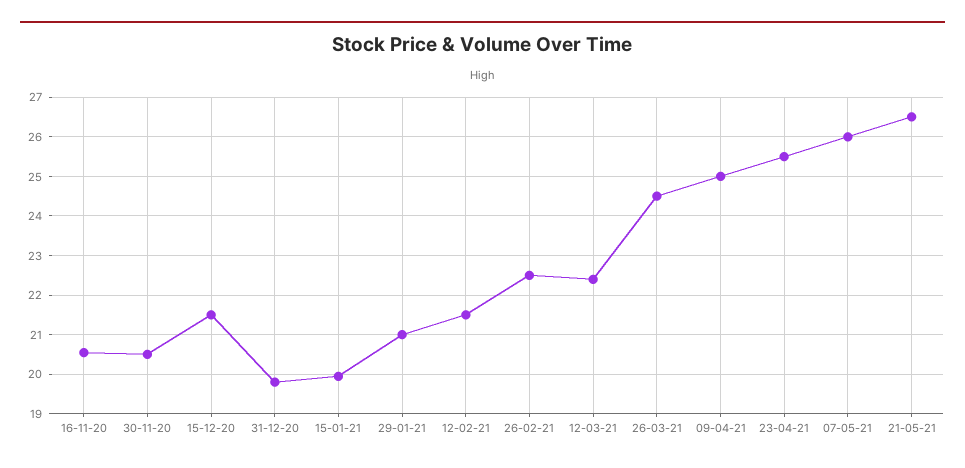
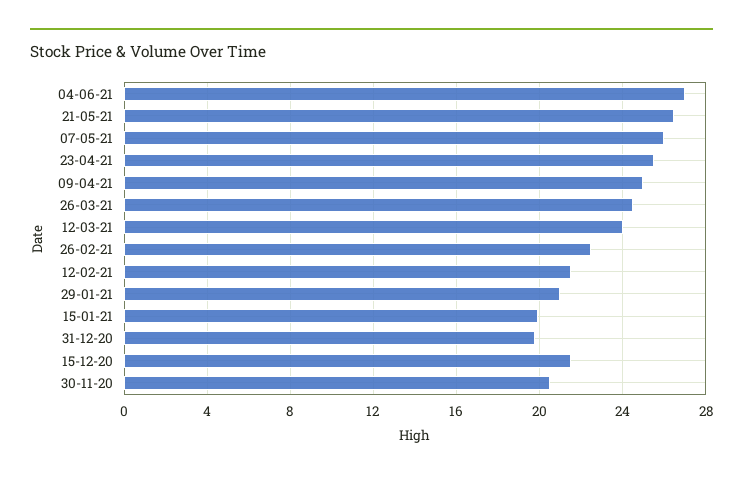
16-11-20: 20.6 -> none
12-03-21: 22.4 -> 24
04-06-21: none -> 27

